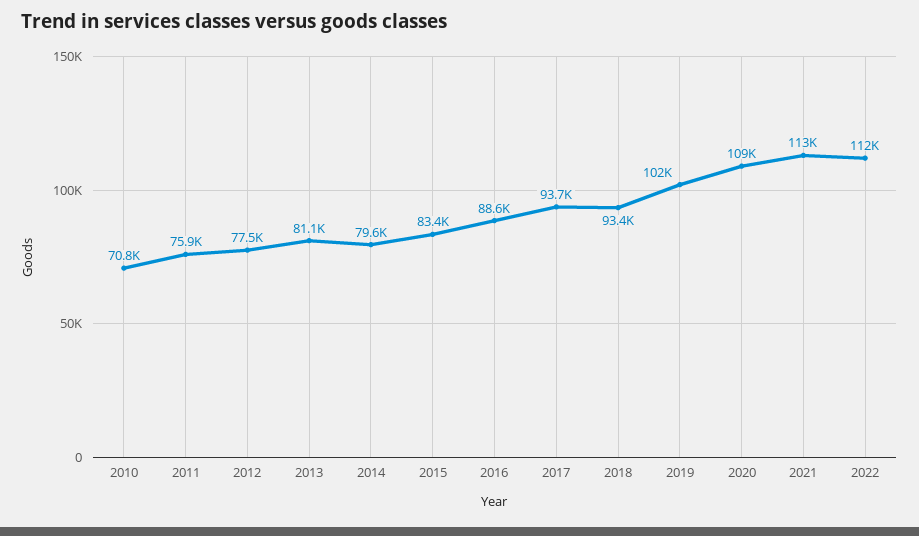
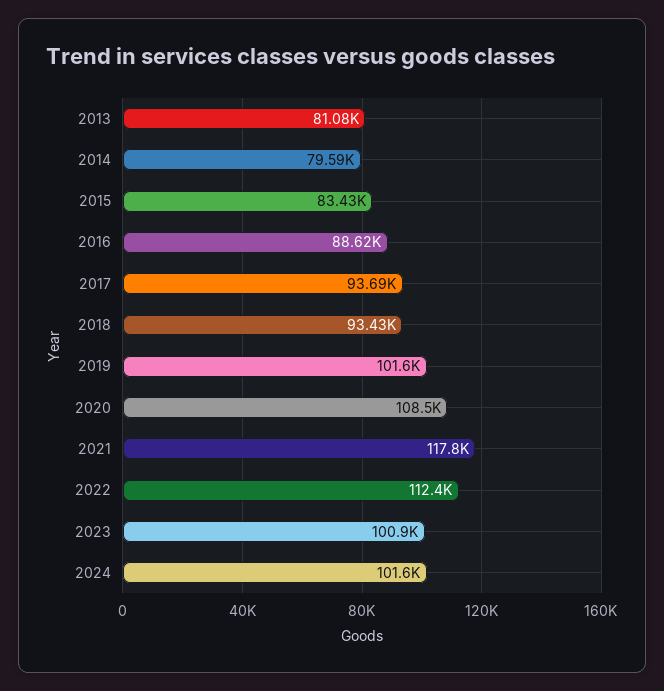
2010: 70800 -> none
2011: 75900 -> none
2012: 77500 -> none
2021: 113000 -> 117800
2023: none -> 100900
2024: none -> 101600

